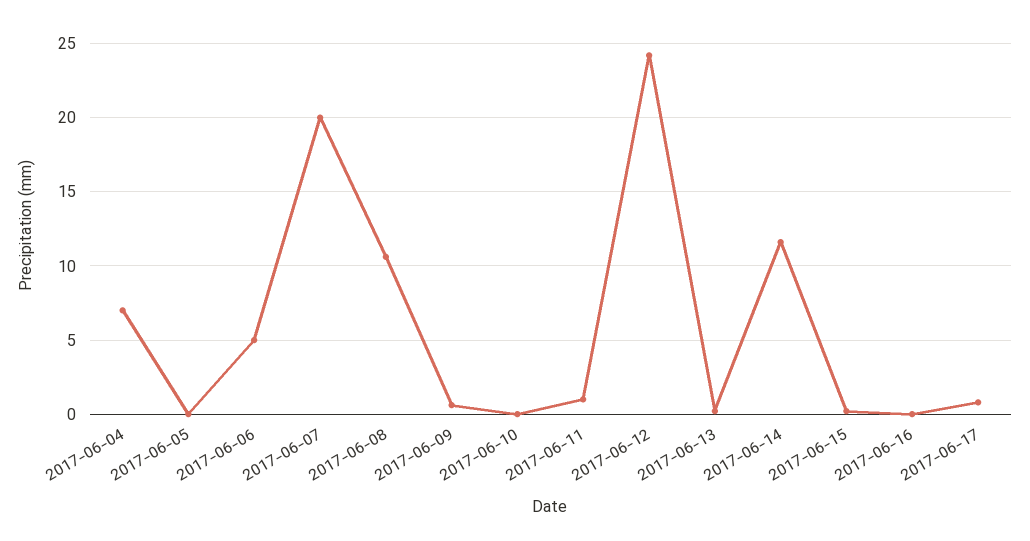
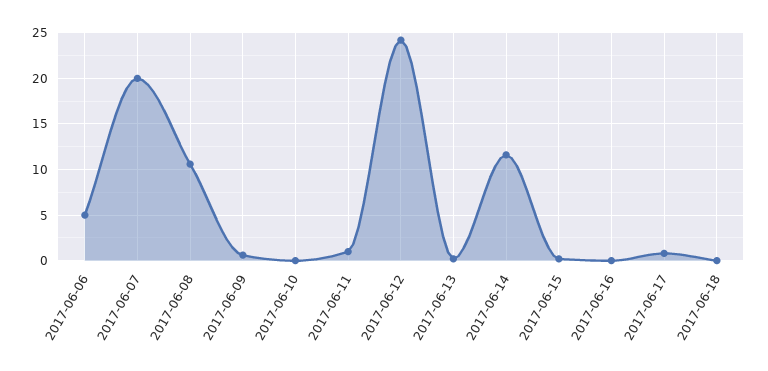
2017-06-04: 7 -> none
2017-06-05: 0 -> none
2017-06-18: none -> 0

